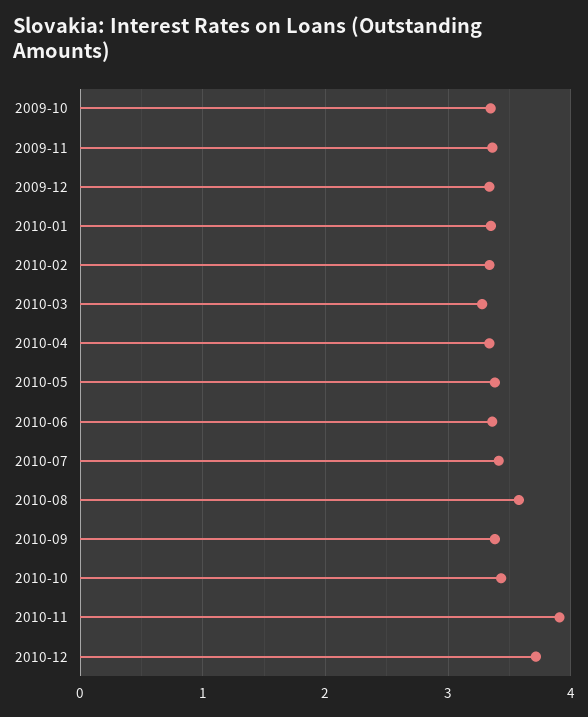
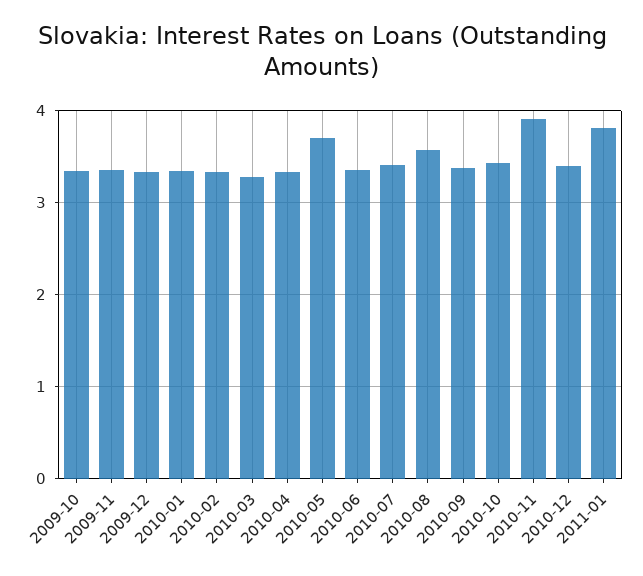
2010-05: 3.4 -> 3.7
2010-12: 3.7 -> 3.4
2011-01: none -> 3.8

